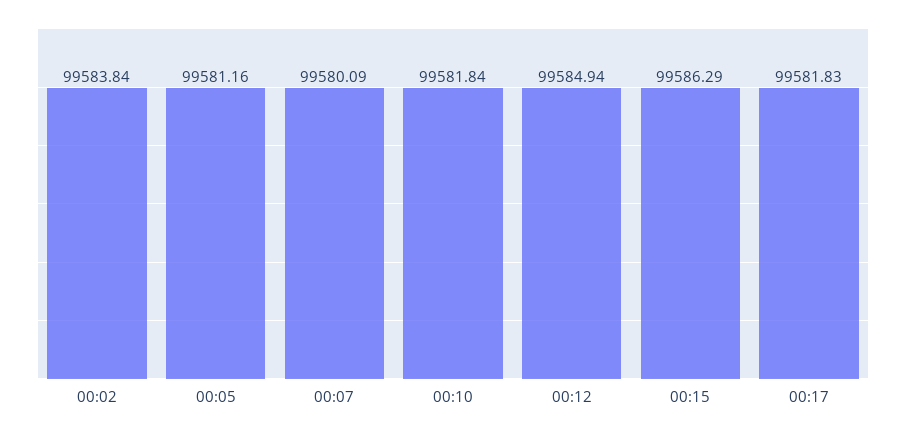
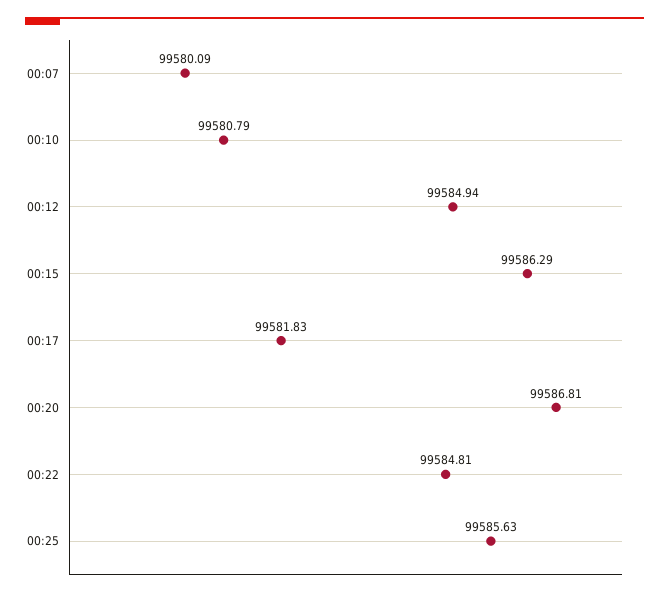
00:02: 99583.84 -> none
00:05: 99581.16 -> none
00:10: 99581.84 -> 99580.79
00:20: none -> 99586.81
00:22: none -> 99584.81
00:25: none -> 99585.63

